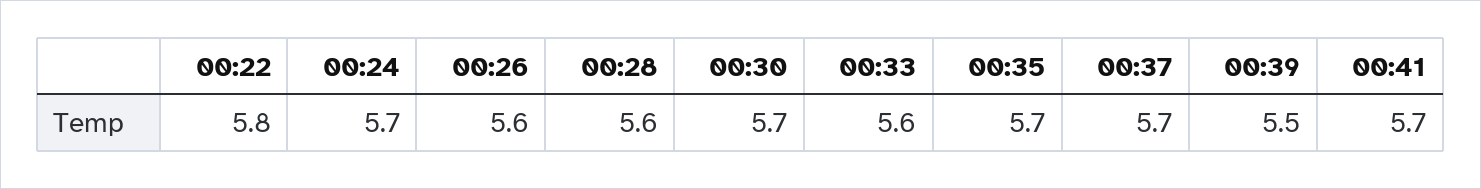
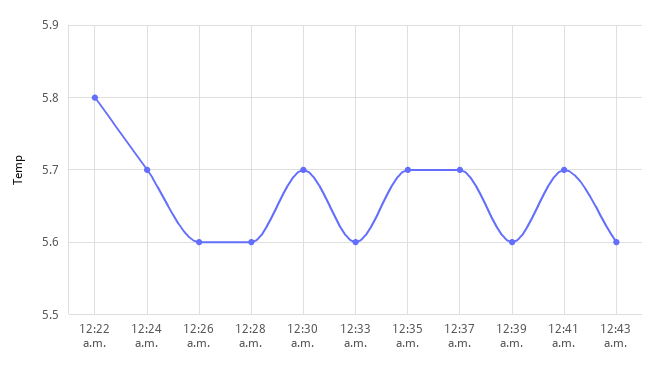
00:39: 5.5 -> 5.6
12:43 a.m.: none -> 5.6

